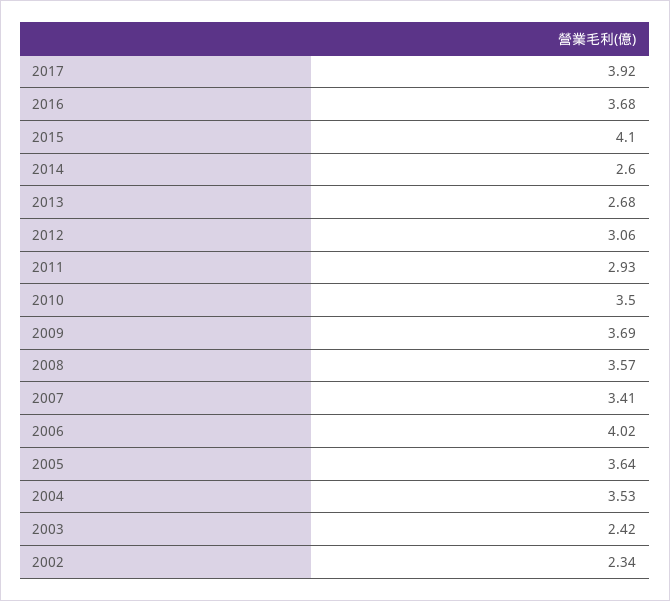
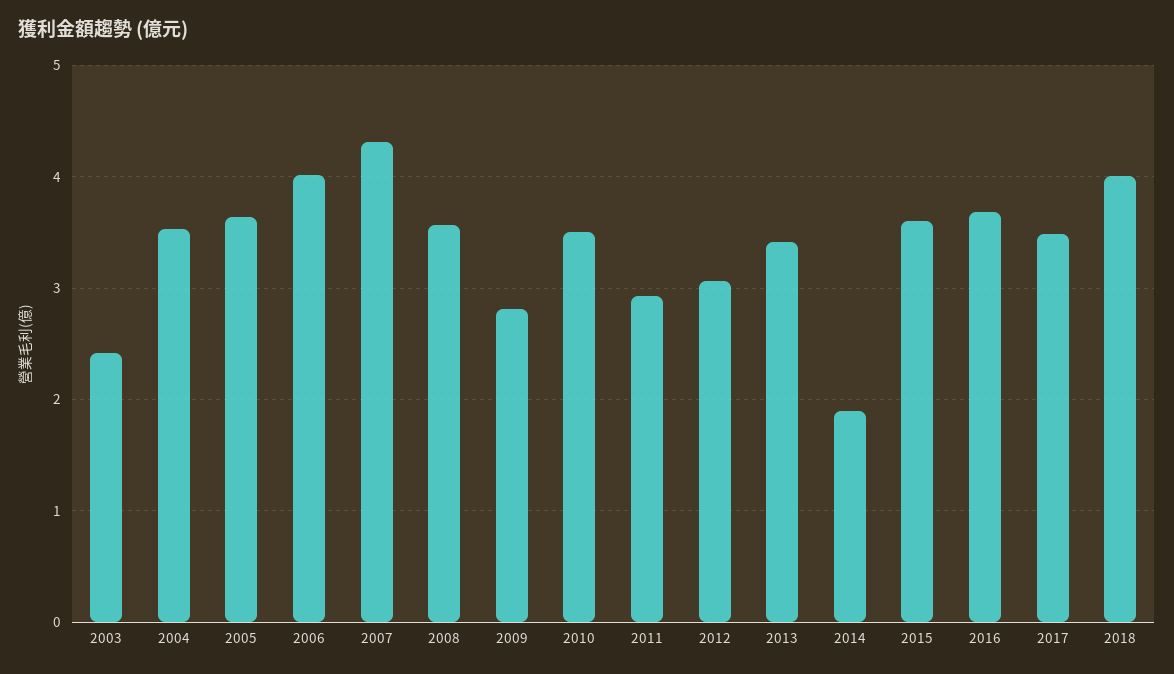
2017: 3.92 -> 3.5
2015: 4.1 -> 3.6
2014: 2.6 -> 1.9
2013: 2.68 -> 3.4
2009: 3.69 -> 2.8
2007: 3.41 -> 4.3
2002: 2.34 -> none
2018: none -> 4

